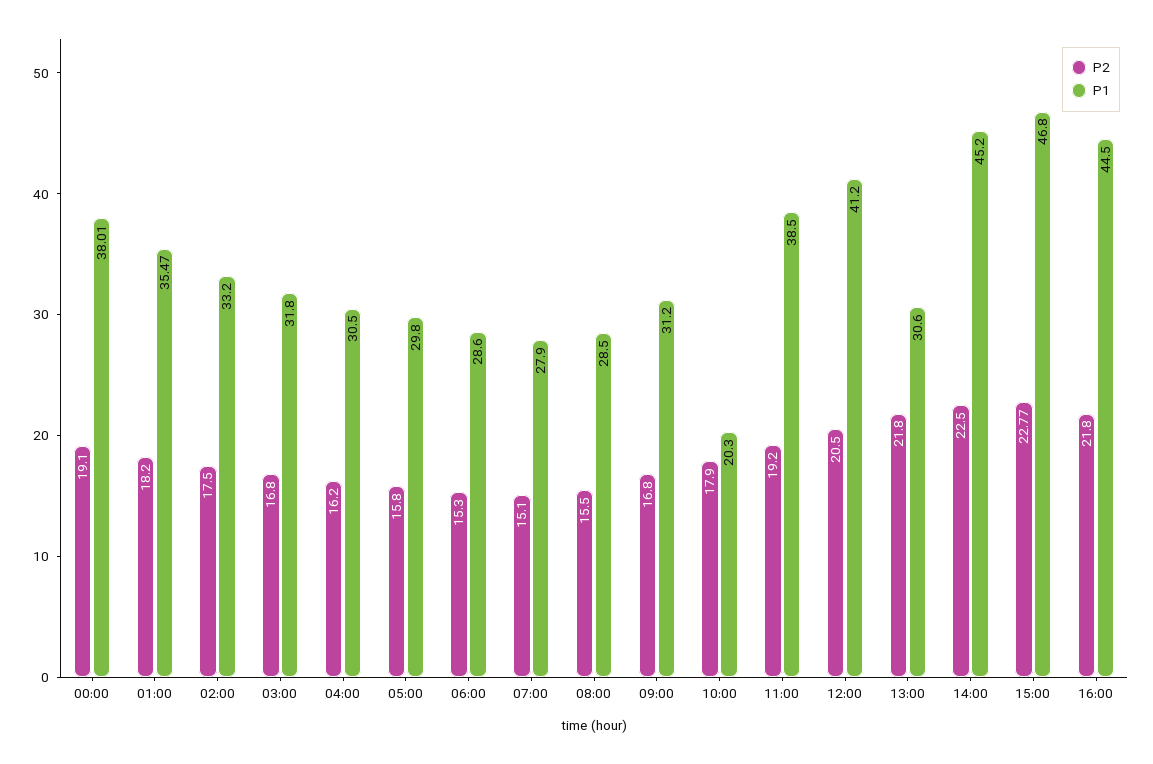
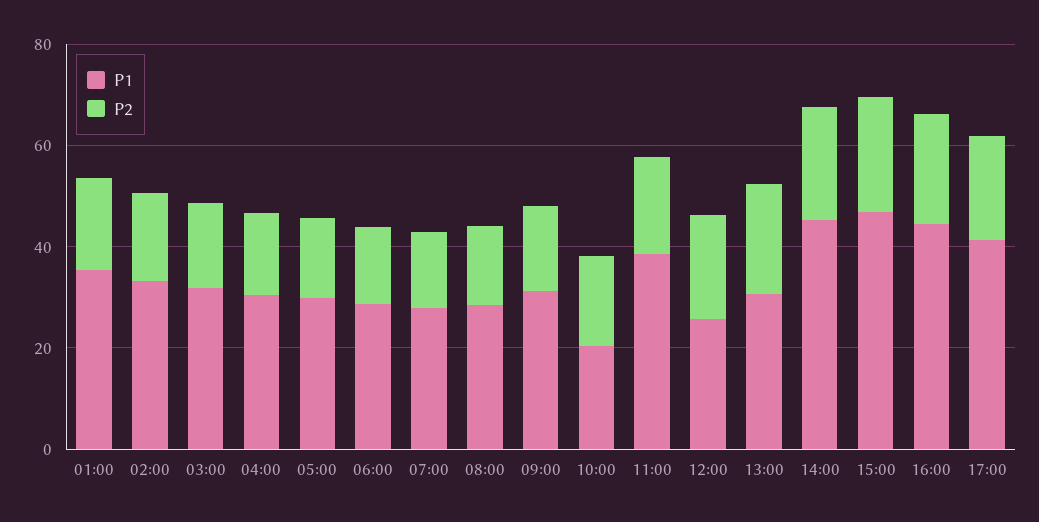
P2, 00:00: 19.1 -> none
P1, 00:00: 38.01 -> none
P1, 12:00: 41.2 -> 25
P1, 17:00: none -> 40
P2, 17:00: none -> 20

